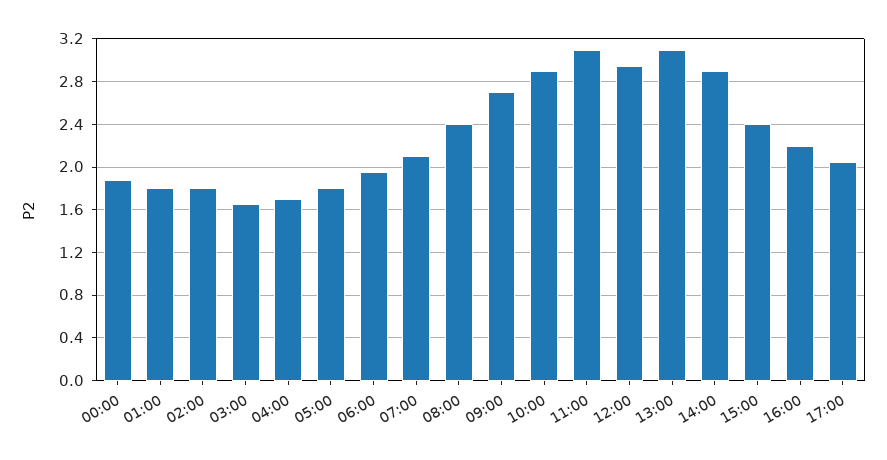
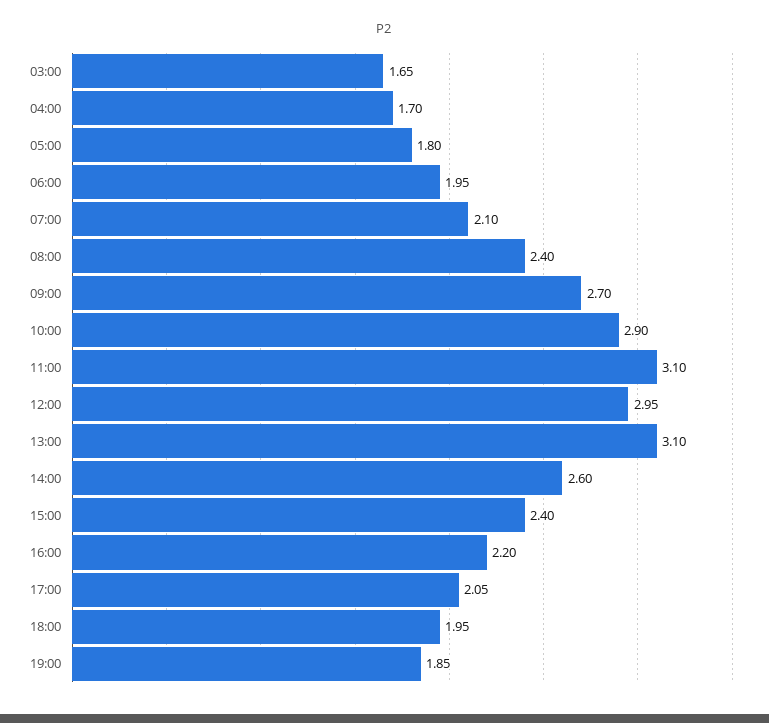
00:00: 1.9 -> none
01:00: 1.8 -> none
02:00: 1.8 -> none
14:00: 2.9 -> 2.6
18:00: none -> 1.95
19:00: none -> 1.85

